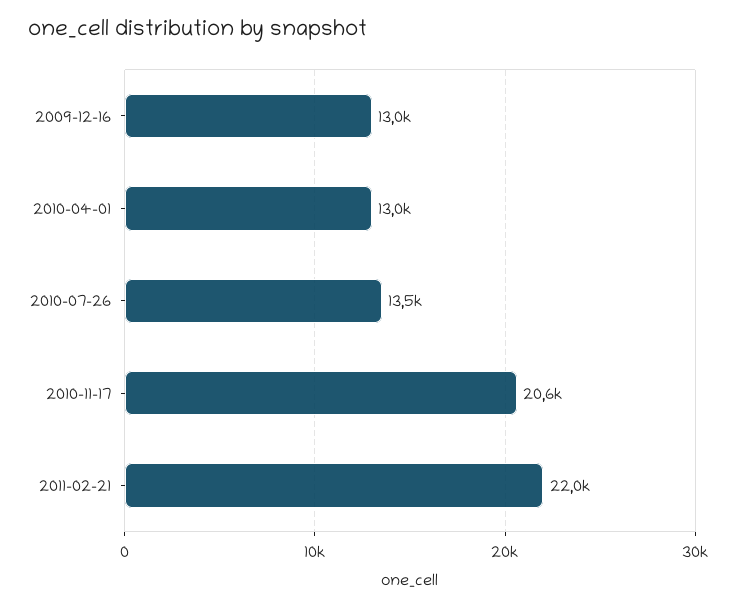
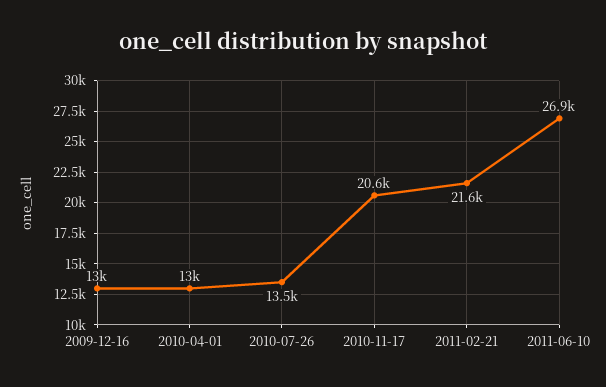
2011-02-21: 22000 -> 21600
2011-06-10: none -> 26900

